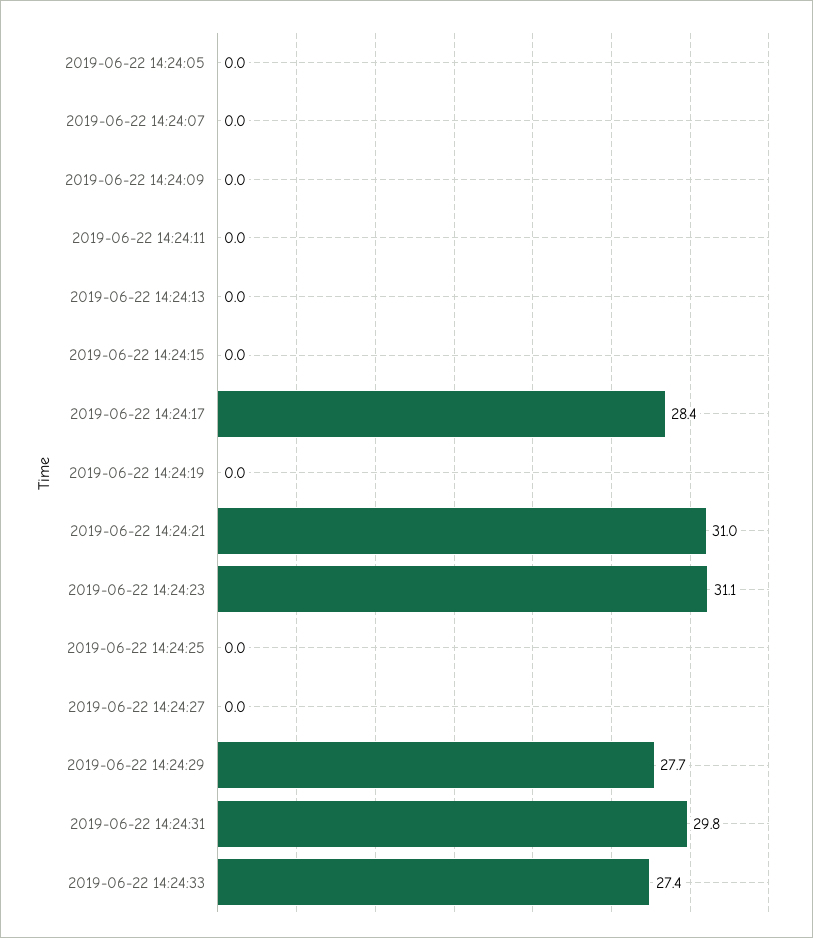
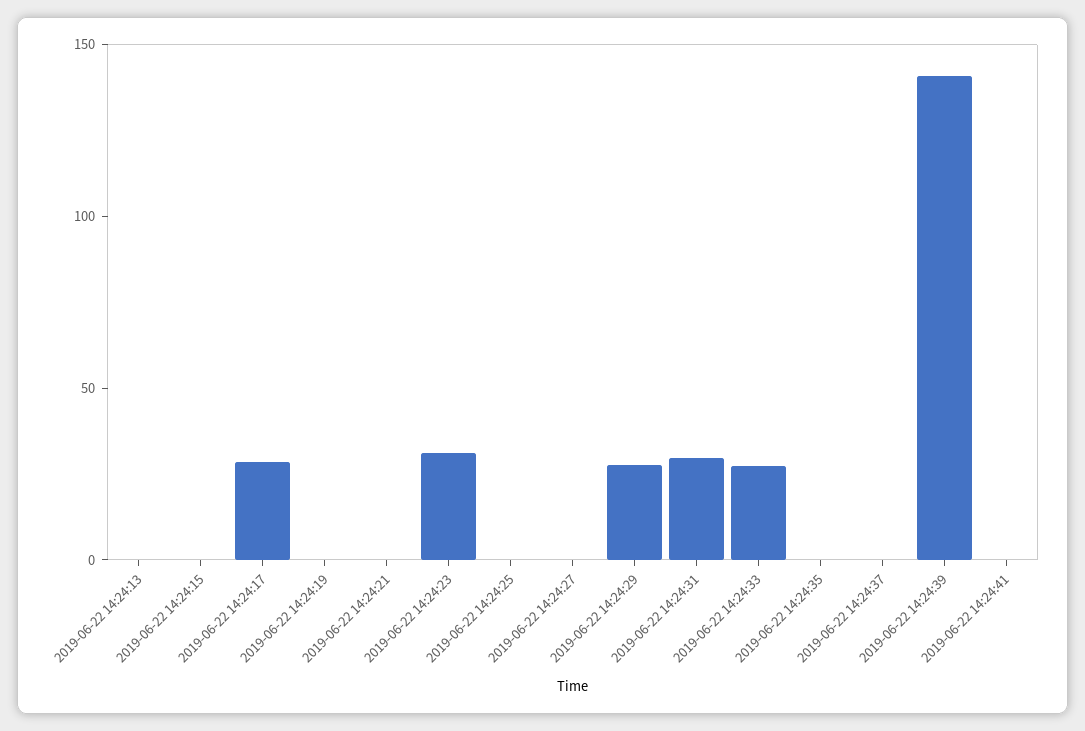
2019-06-22 14:24:05: 0 -> none
2019-06-22 14:24:07: 0 -> none
2019-06-22 14:24:09: 0 -> none
2019-06-22 14:24:11: 0 -> none
2019-06-22 14:24:21: 31 -> 0
2019-06-22 14:24:35: none -> 0
2019-06-22 14:24:37: none -> 0
2019-06-22 14:24:39: none -> 140
2019-06-22 14:24:41: none -> 0

